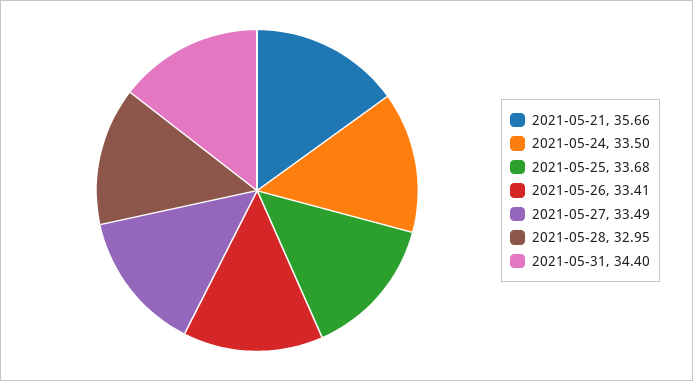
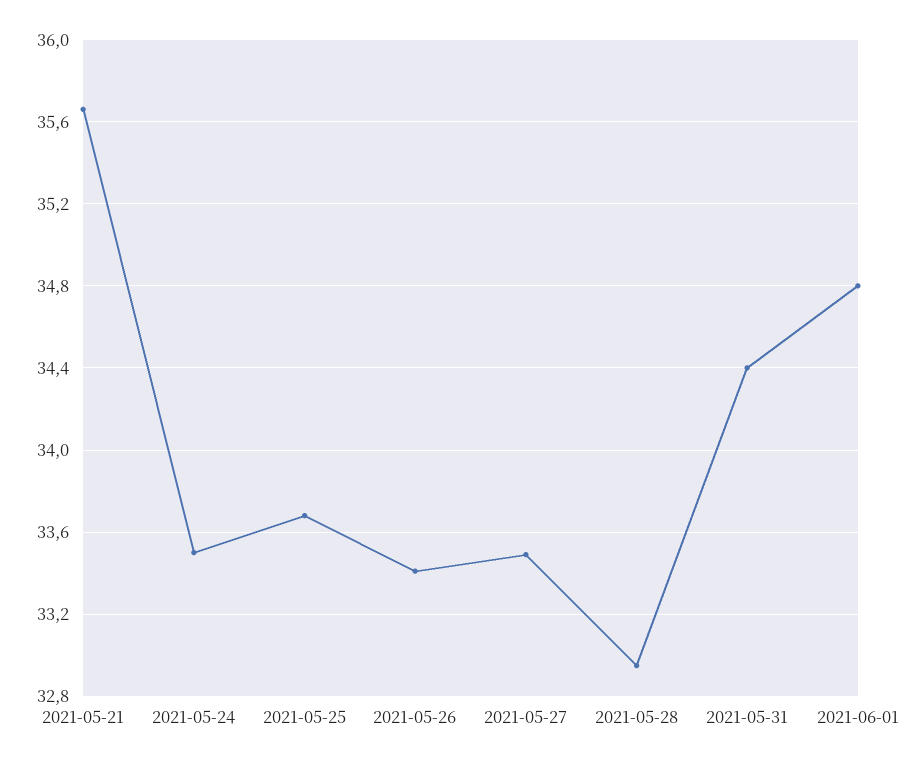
2021-06-01: none -> 34.8

